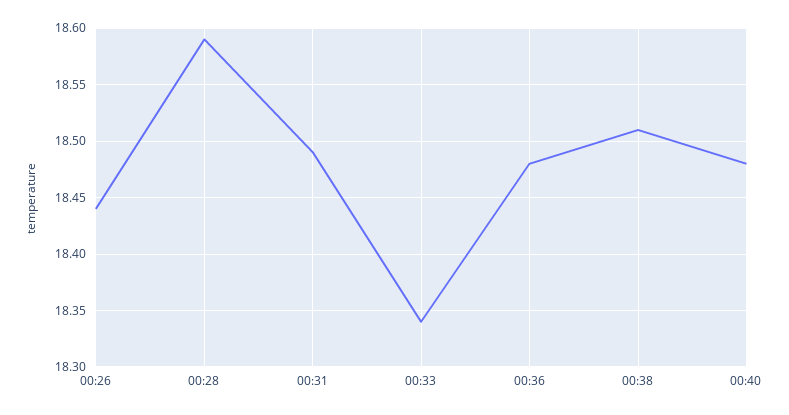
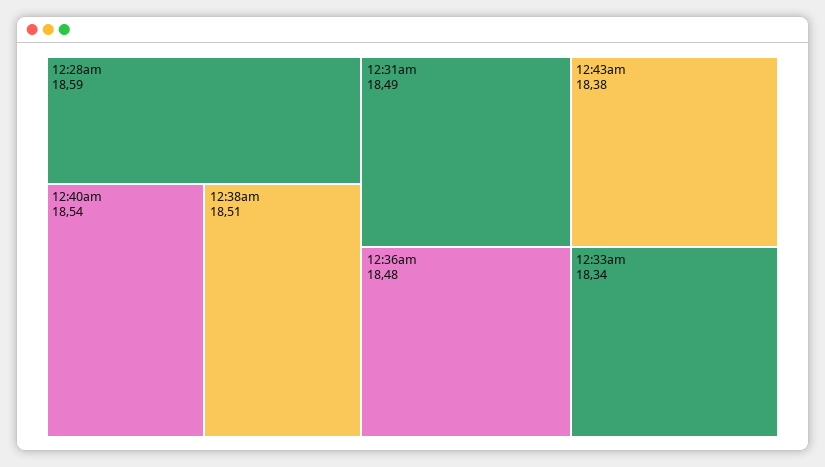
00:26: 18.44 -> none
00:40: 18.48 -> 18.54
12:43am: none -> 18.38

